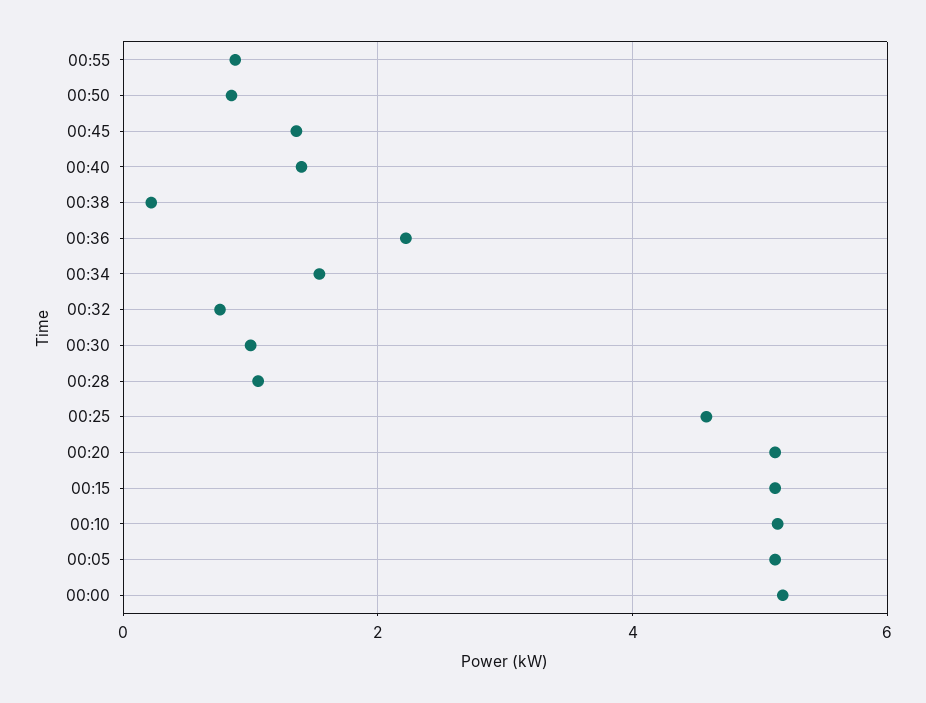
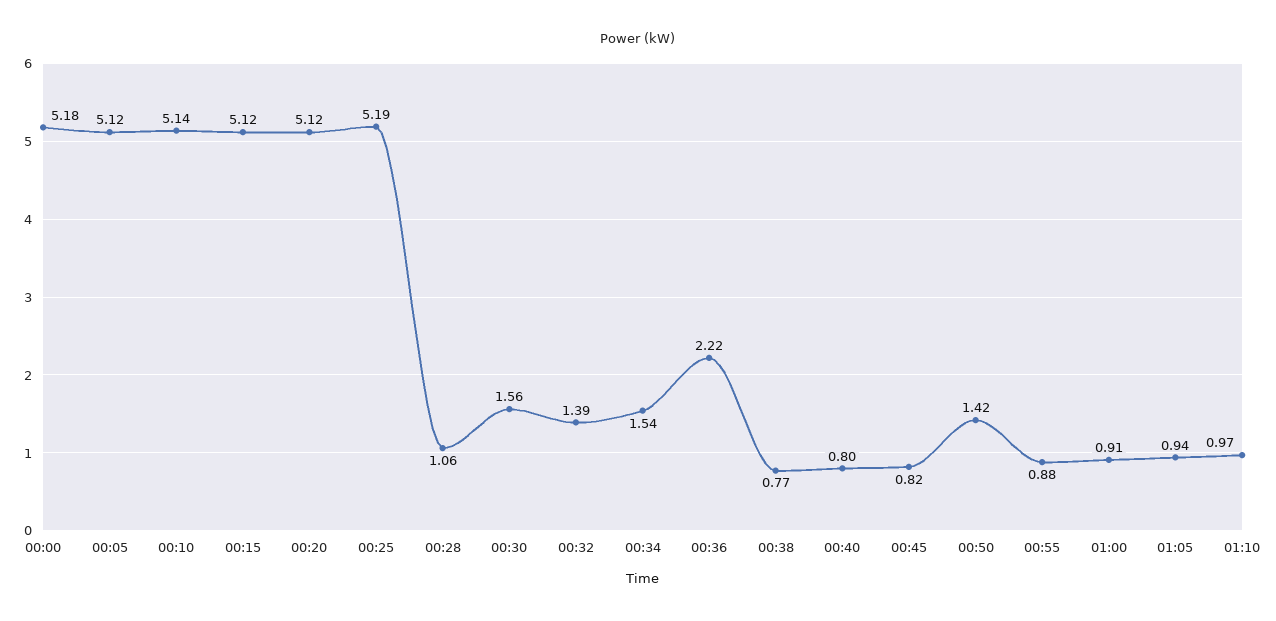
00:50: 0.8 -> 1.42
00:45: 1.4 -> 0.82
00:40: 1.4 -> 0.8
00:38: 0.2 -> 0.77
00:32: 0.8 -> 1.39
00:30: 1 -> 1.56
00:25: 4.6 -> 5.19
01:00: none -> 0.91
01:05: none -> 0.94
01:10: none -> 0.97

